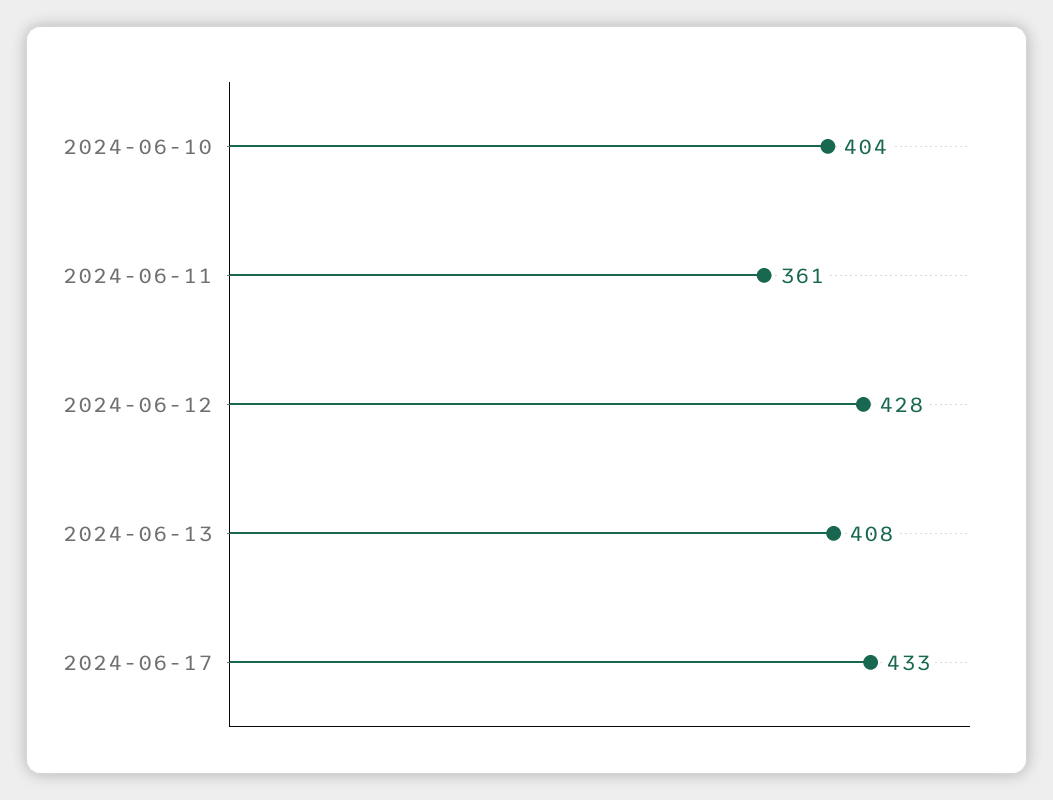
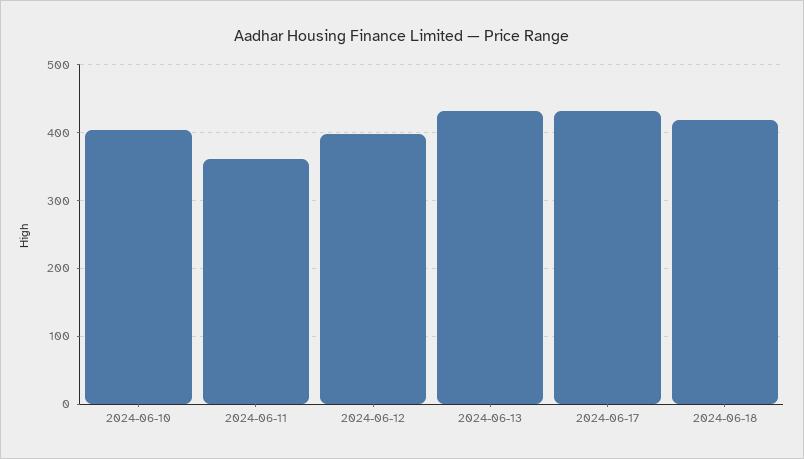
2024-06-12: 428 -> 400
2024-06-13: 408 -> 430
2024-06-18: none -> 420

